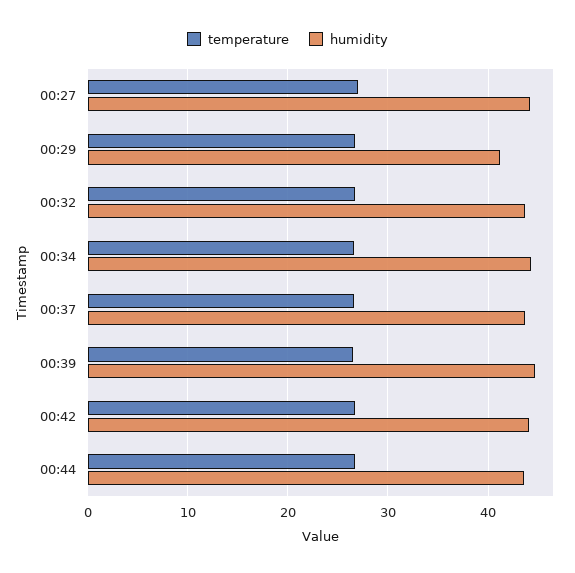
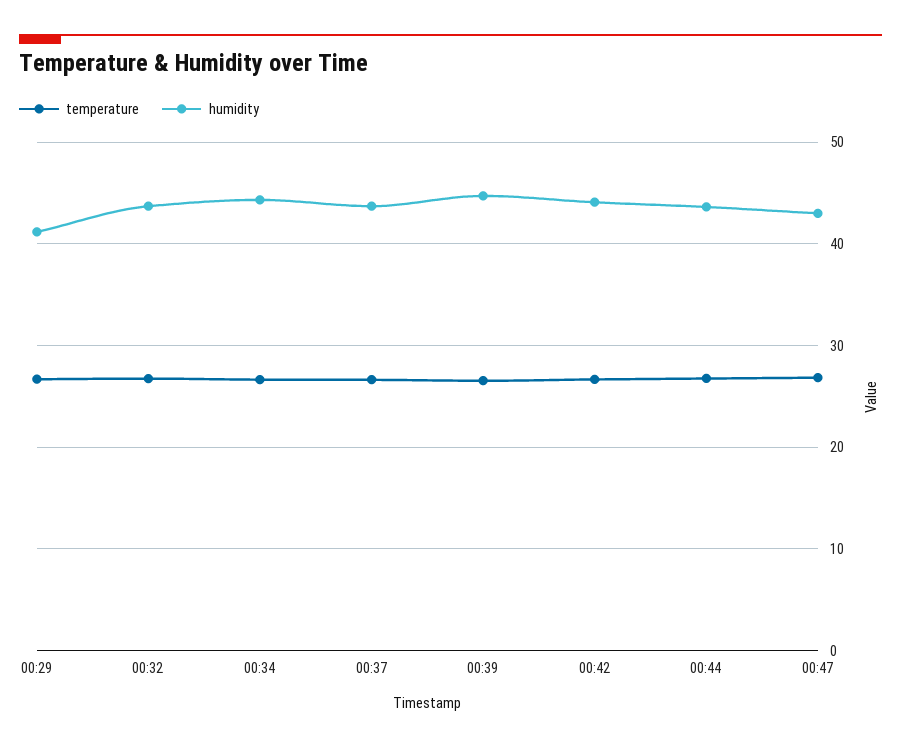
temperature, 00:27: 27 -> none
humidity, 00:27: 44 -> none
temperature, 00:47: none -> 27
humidity, 00:47: none -> 43

